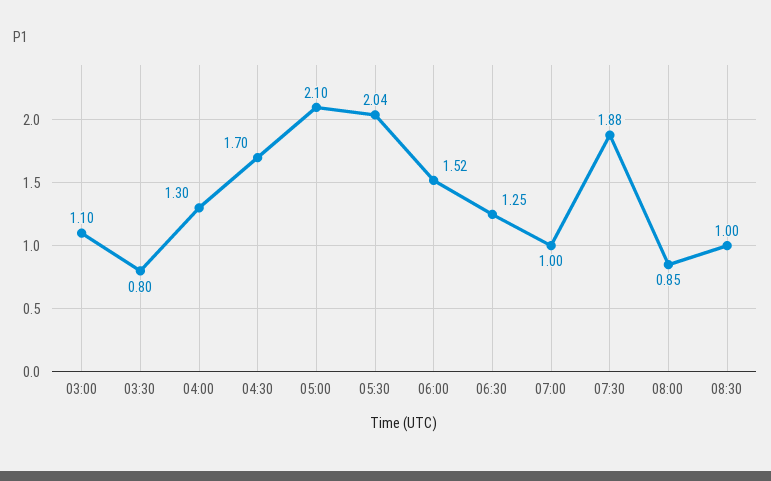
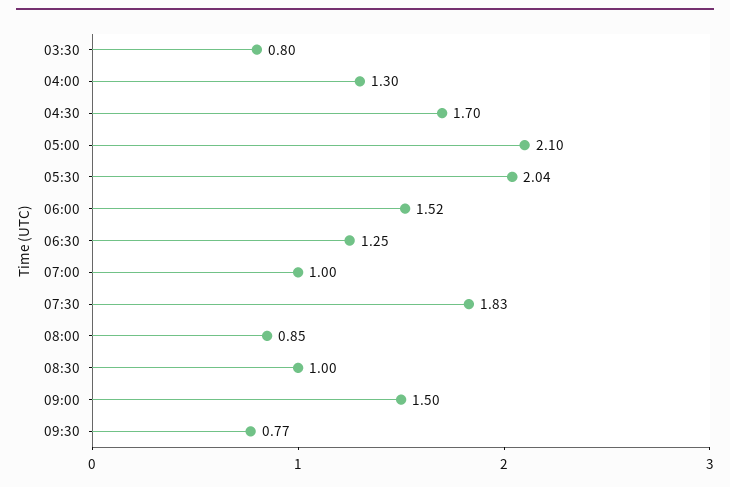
03:00: 1.1 -> none
07:30: 1.88 -> 1.83
09:00: none -> 1.5
09:30: none -> 0.77

